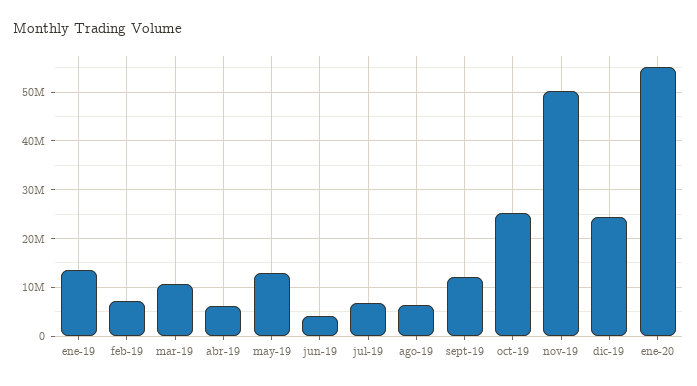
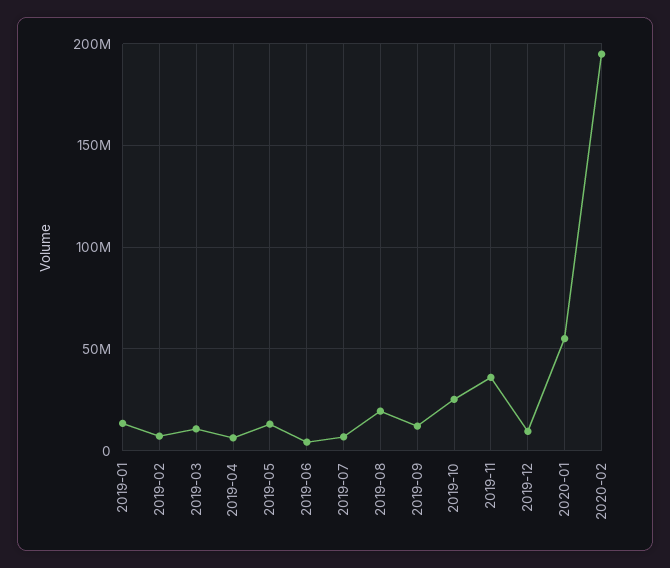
ago-19: 6000000 -> 20000000
nov-19: 50000000 -> 35000000
dic-19: 24000000 -> 10000000
2020-02: none -> 195000000

